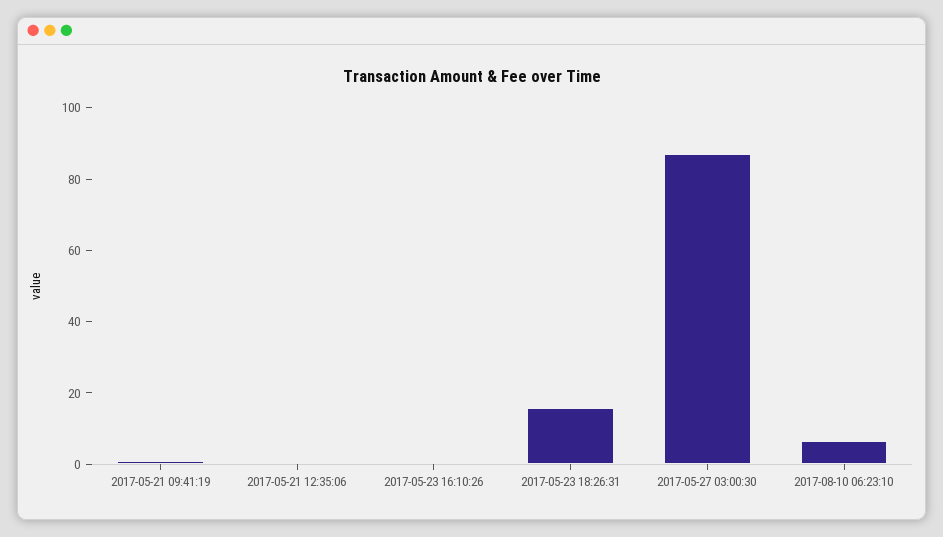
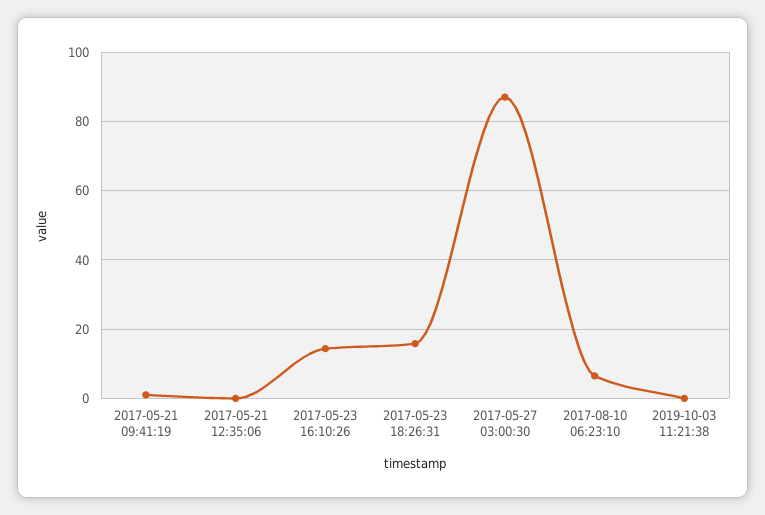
2017-05-23 16:10:26: 0 -> 14
2019-10-03 11:21:38: none -> 0

